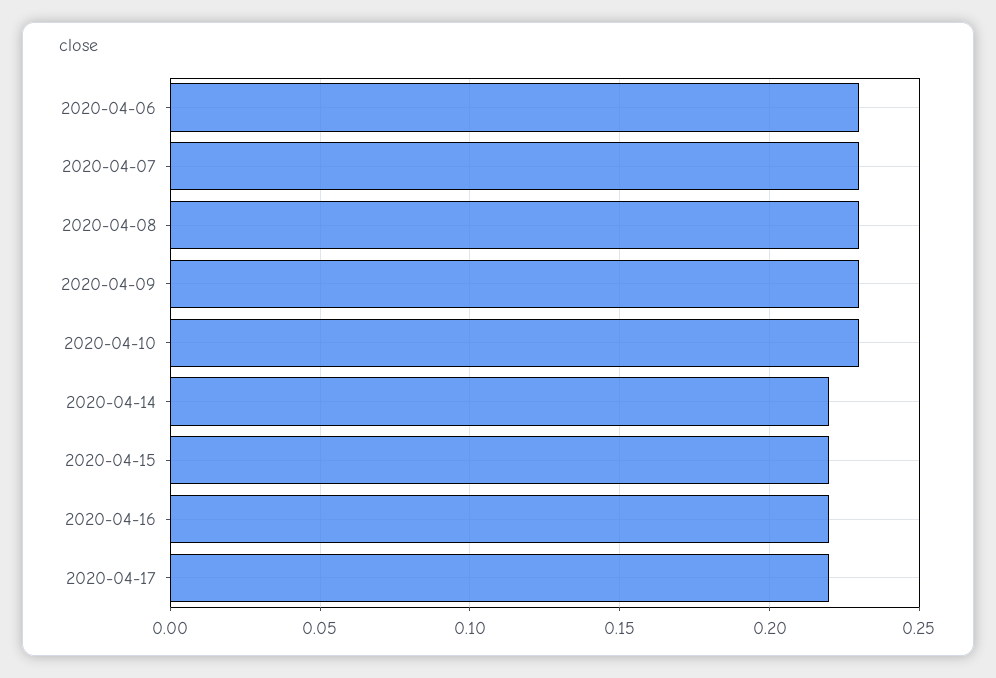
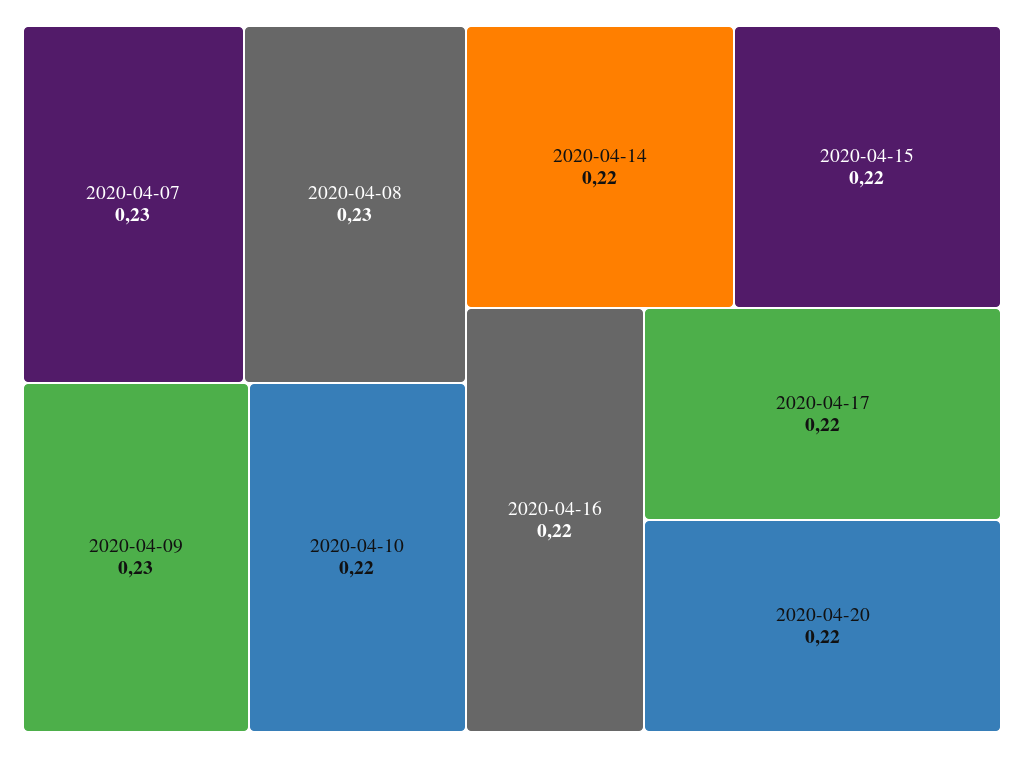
2020-04-06: 0.23 -> none
2020-04-10: 0.23 -> 0.22
2020-04-20: none -> 0.22

